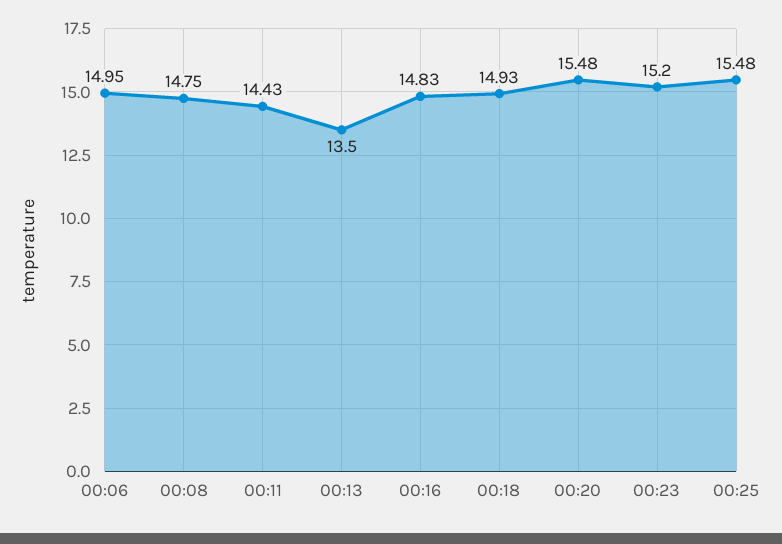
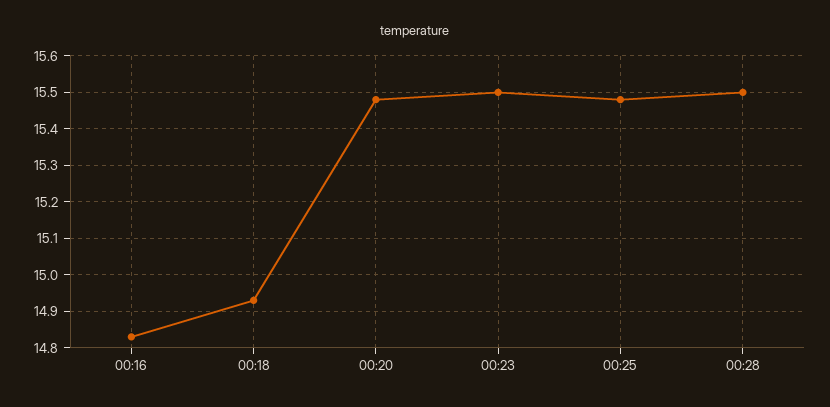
00:06: 14.95 -> none
00:08: 14.75 -> none
00:11: 14.43 -> none
00:13: 13.5 -> none
00:23: 15.2 -> 15.5
00:28: none -> 15.5

